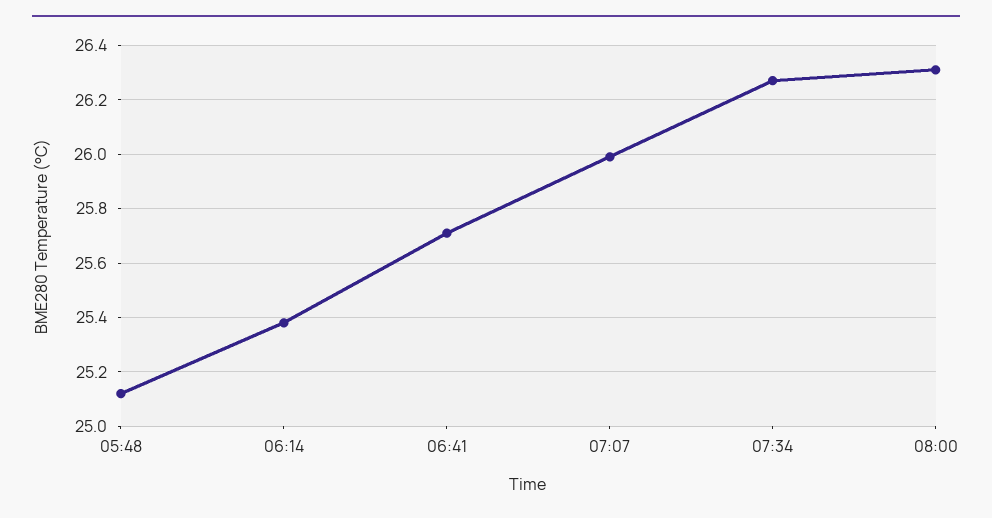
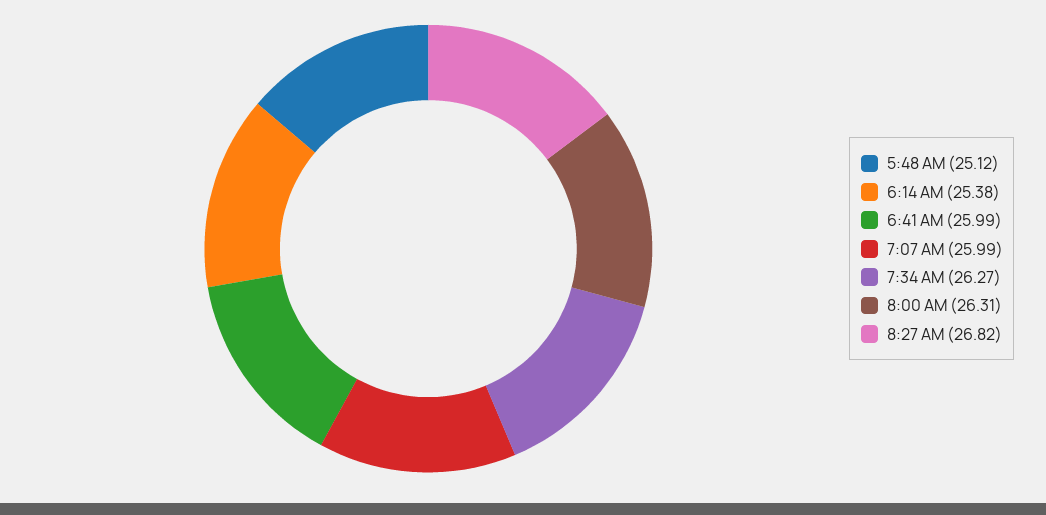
06:41: 25.7 -> 25.99
8:27 AM: none -> 26.82

